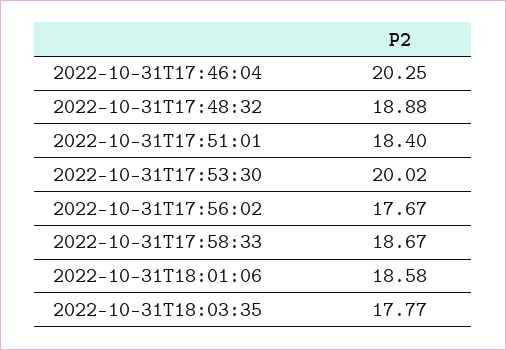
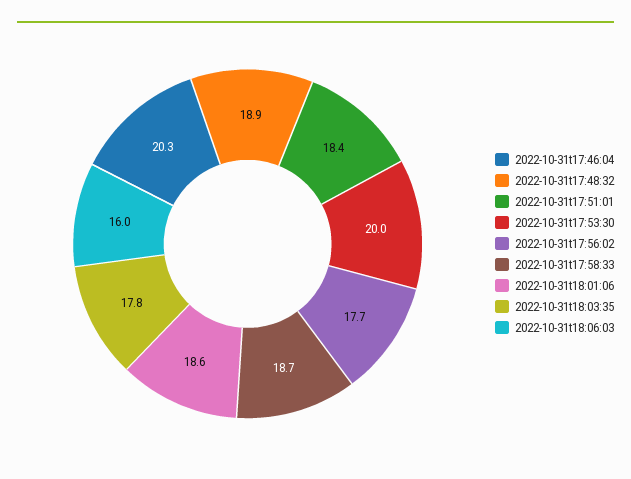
2022-10-31t18:06:03: none -> 16

